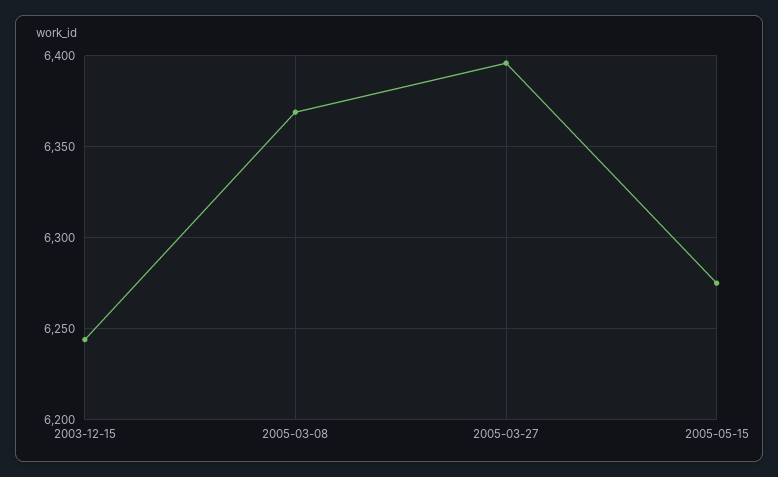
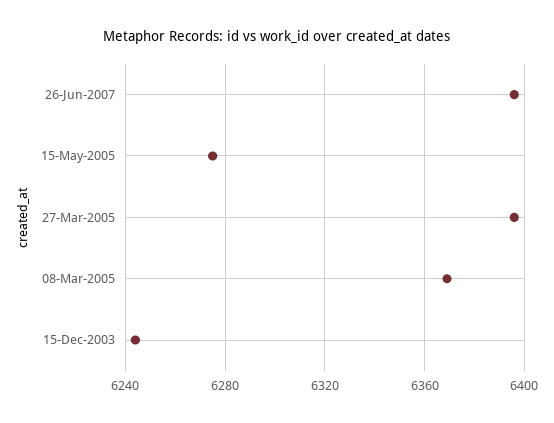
26-Jun-2007: none -> 6395

